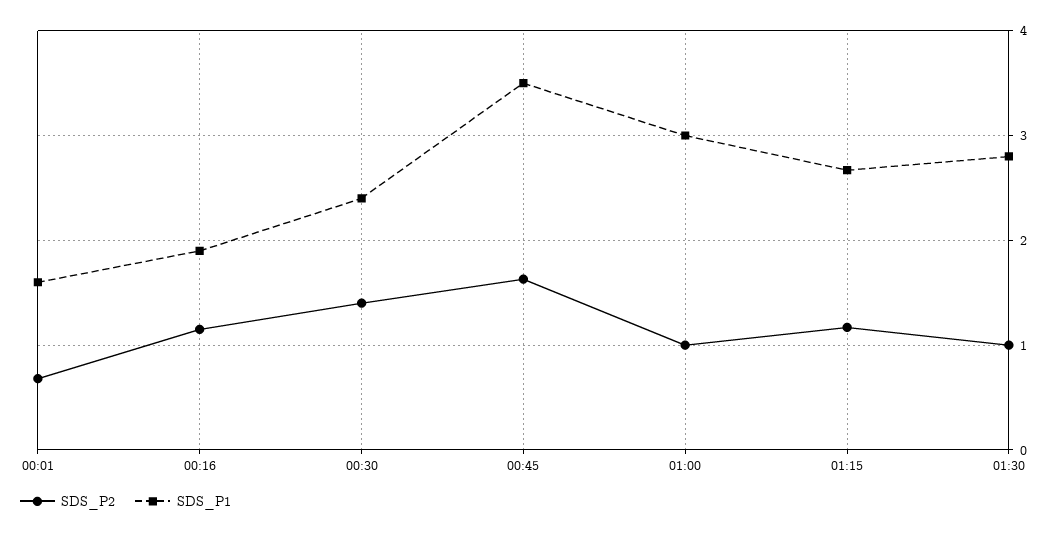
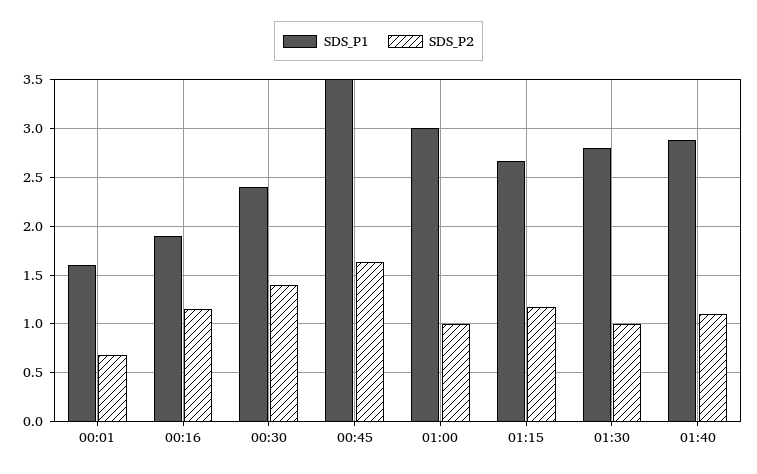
SDS_P1, 01:40: none -> 2.9
SDS_P2, 01:40: none -> 1.1

